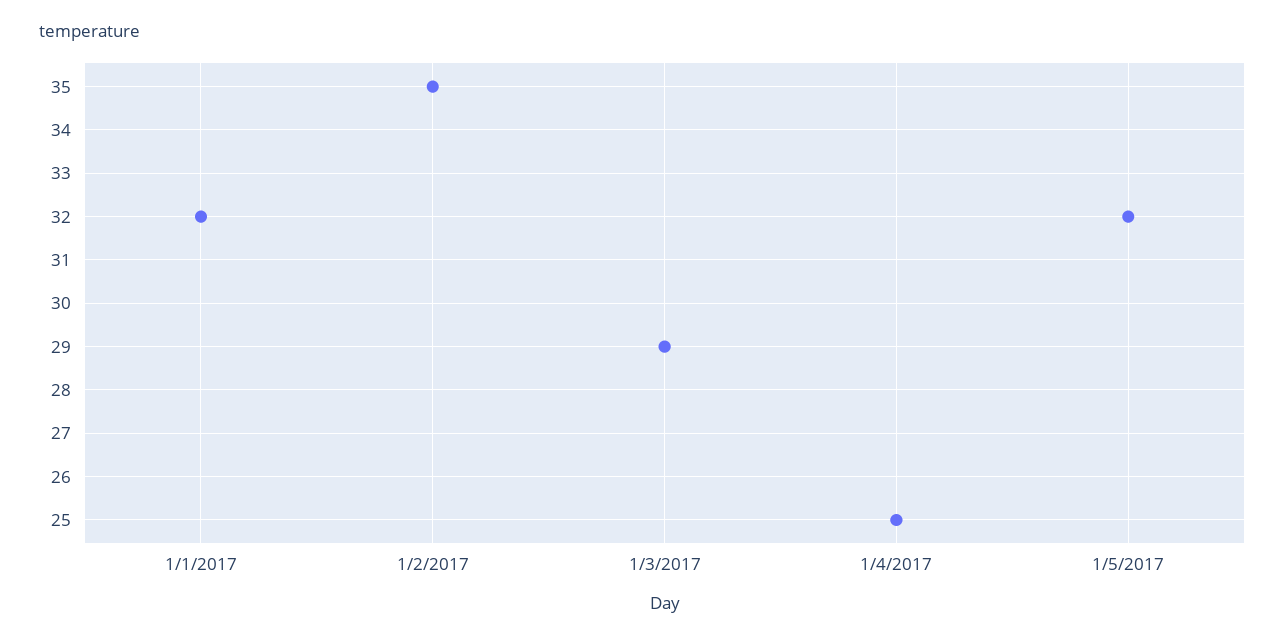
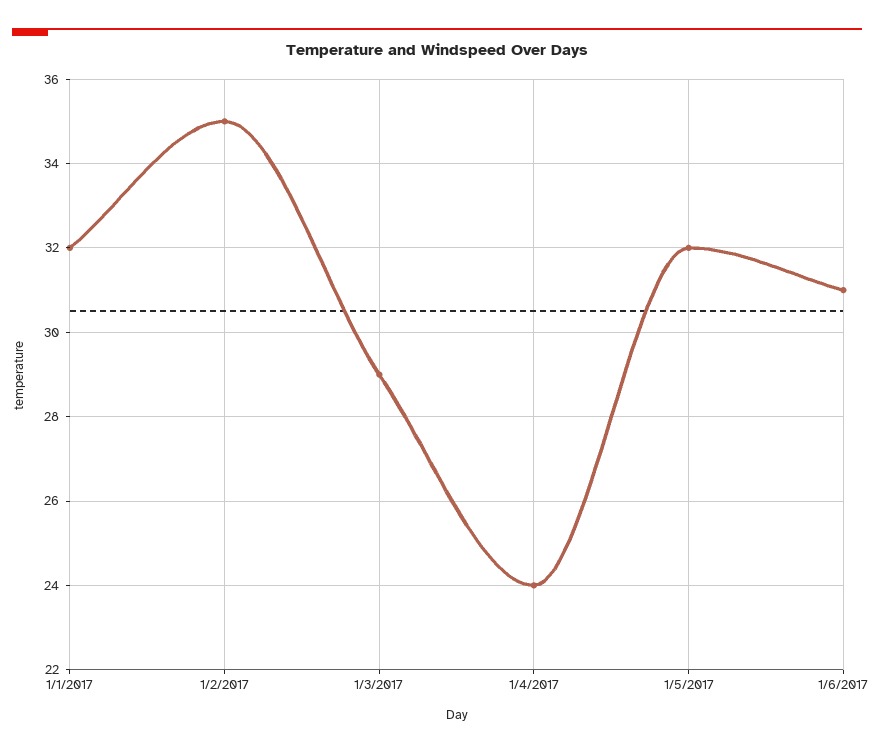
1/4/2017: 25 -> 24
1/6/2017: none -> 31

